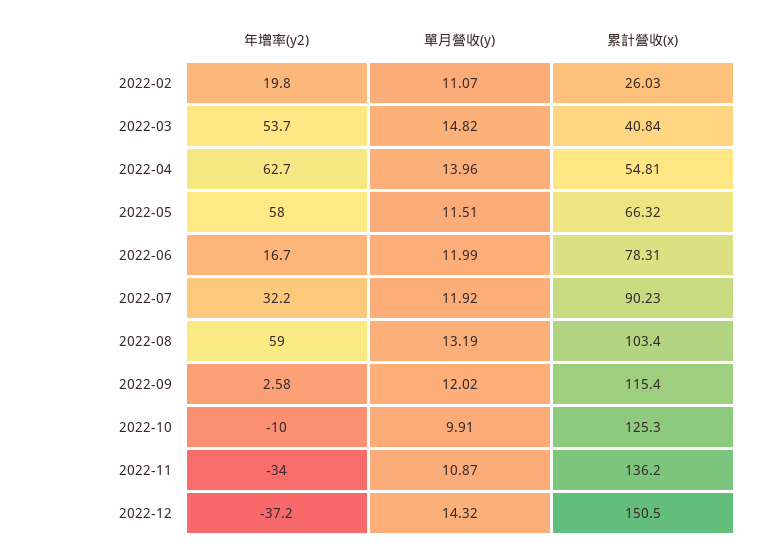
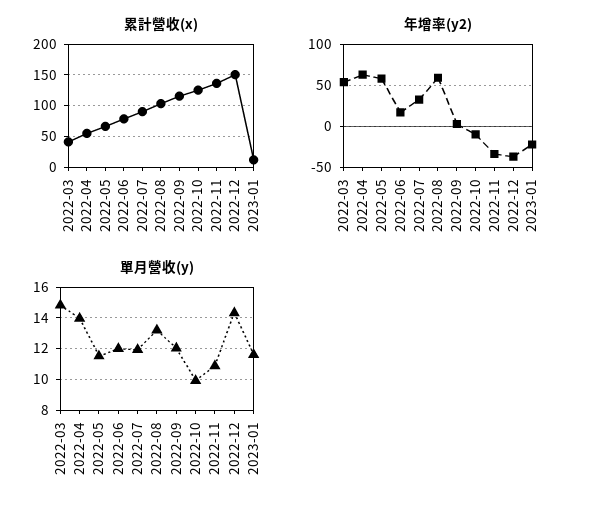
年增率(y2), 2022-02: 19.8 -> none
單月營收(y), 2022-02: 11.07 -> none
累計營收(x), 2022-02: 26.03 -> none
累計營收(x), 2023-01: none -> 10
年增率(y2), 2023-01: none -> -20
單月營收(y), 2023-01: none -> 11.5

